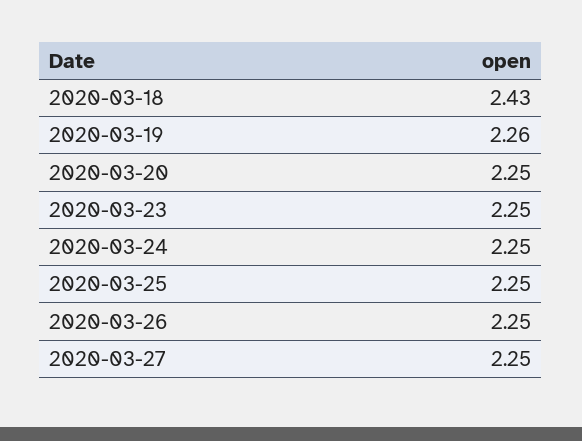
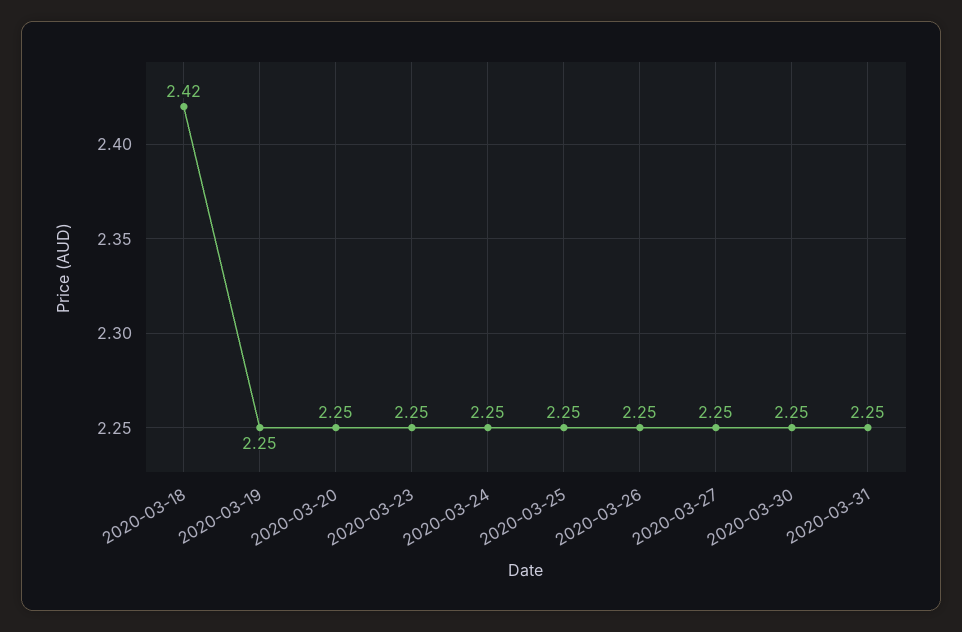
2020-03-18: 2.43 -> 2.42
2020-03-19: 2.26 -> 2.25
2020-03-30: none -> 2.25
2020-03-31: none -> 2.25

